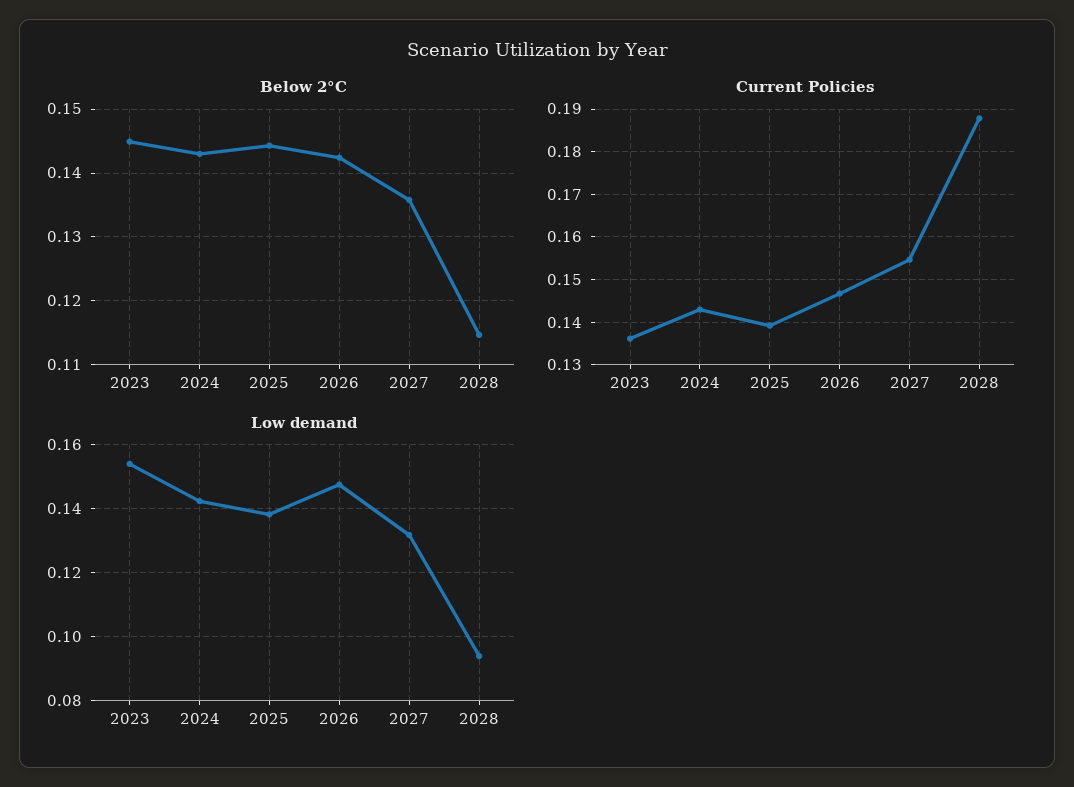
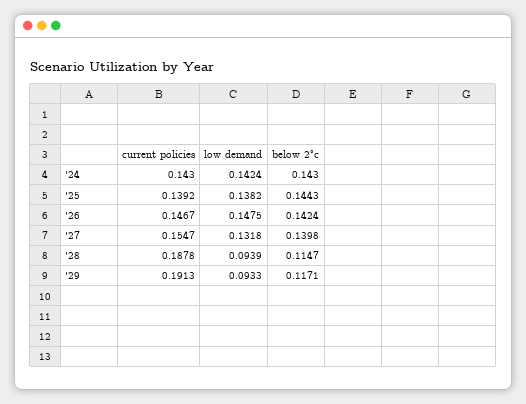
Below 2°C, 2023: 0.145 -> none
Below 2°C, 2027: 0.136 -> 0.1398
Current Policies, 2023: 0.136 -> none
Low demand, 2023: 0.154 -> none
Current Policies, '29: none -> 0.1913
Low demand, '29: none -> 0.0933
Below 2°C, '29: none -> 0.1171

